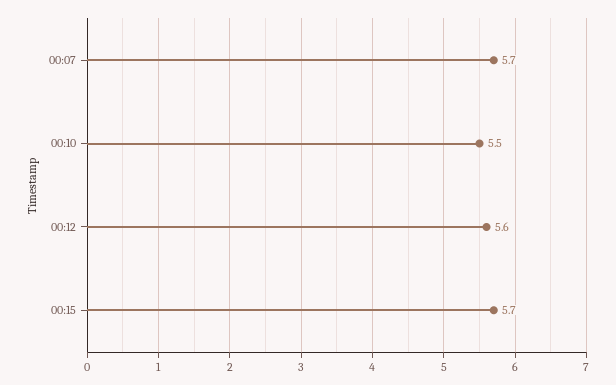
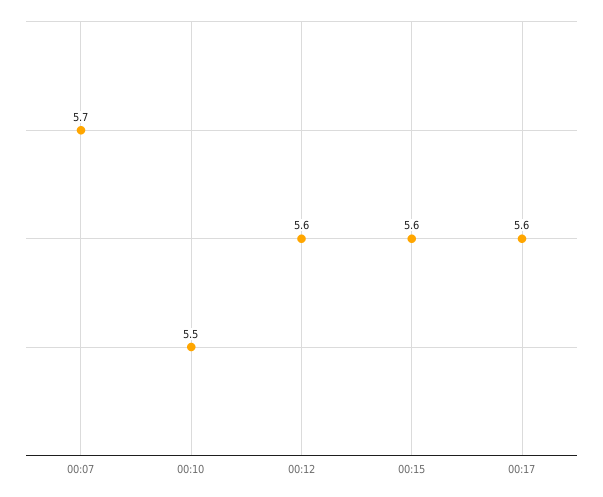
00:15: 5.7 -> 5.6
00:17: none -> 5.6

